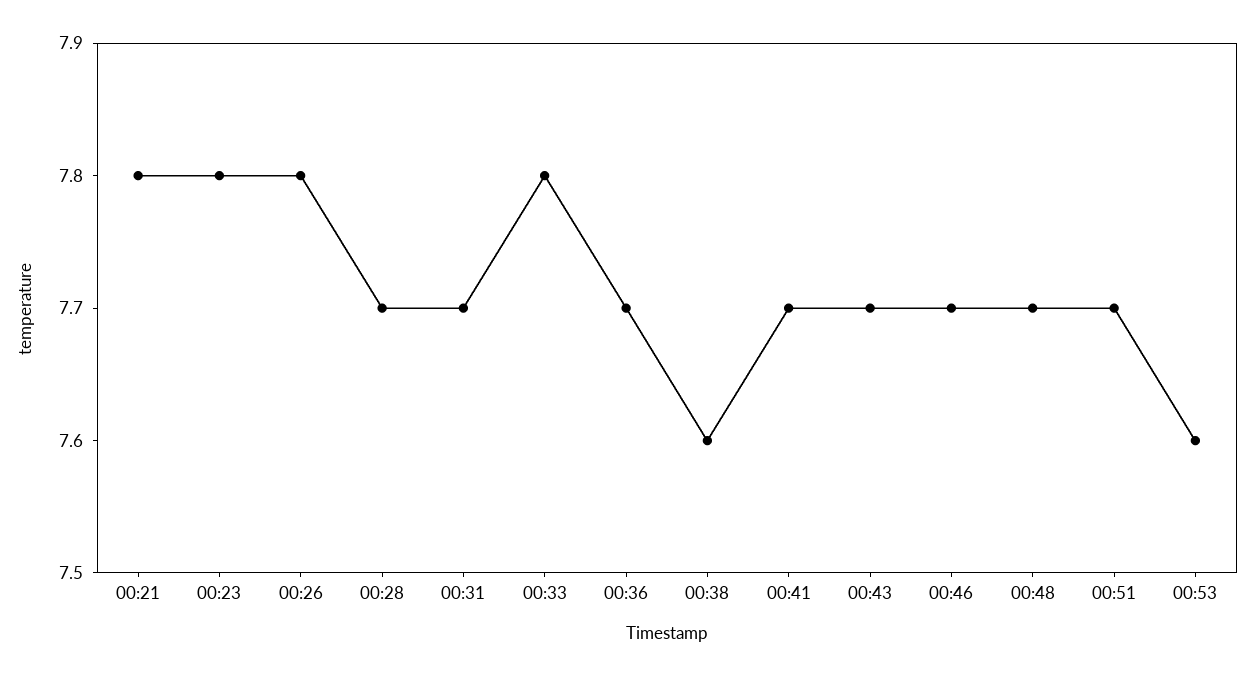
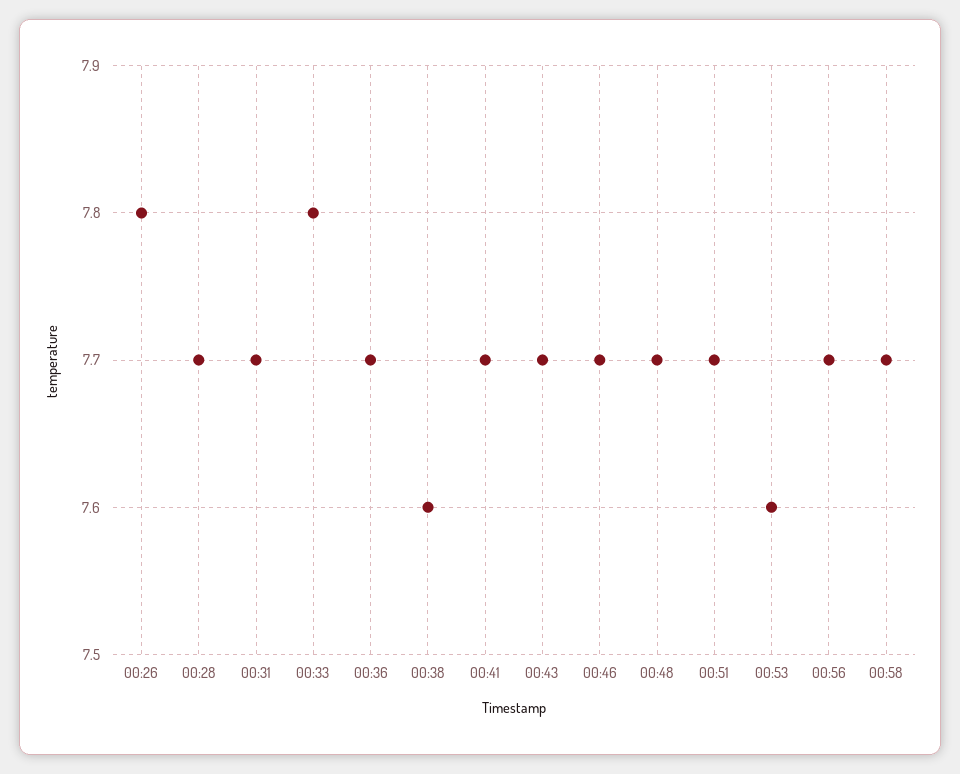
00:21: 7.8 -> none
00:23: 7.8 -> none
00:56: none -> 7.7
00:58: none -> 7.7

